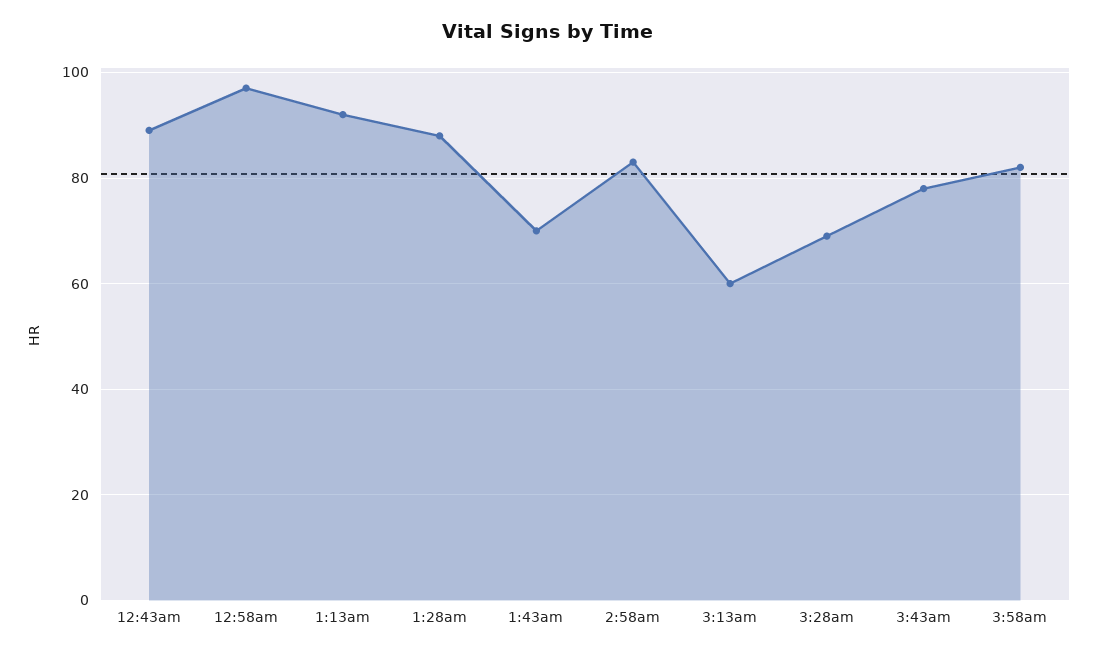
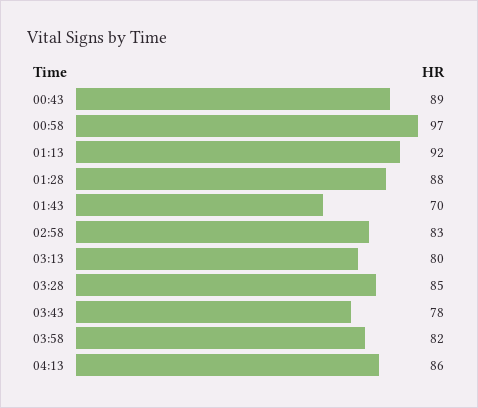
3:13am: 60 -> 80
3:28am: 70 -> 85
04:13: none -> 86

